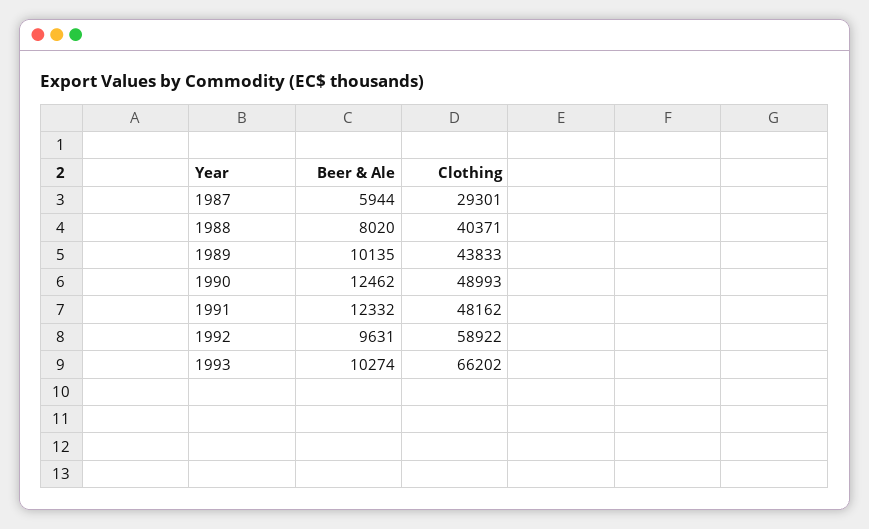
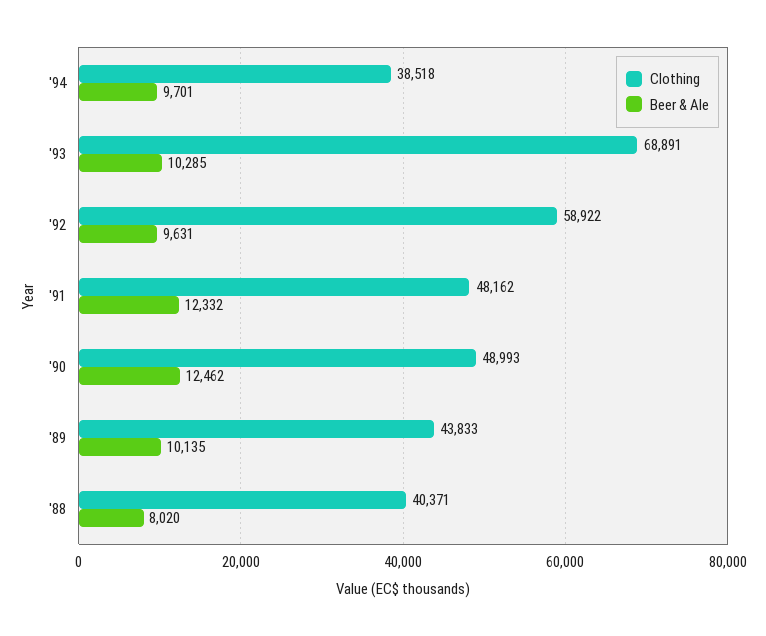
Beer & Ale, 1987: 5944 -> none
Clothing, 1987: 29301 -> none
Beer & Ale, 1993: 10274 -> 10285
Clothing, 1993: 66202 -> 68891
Clothing, '94: none -> 38518
Beer & Ale, '94: none -> 9701

